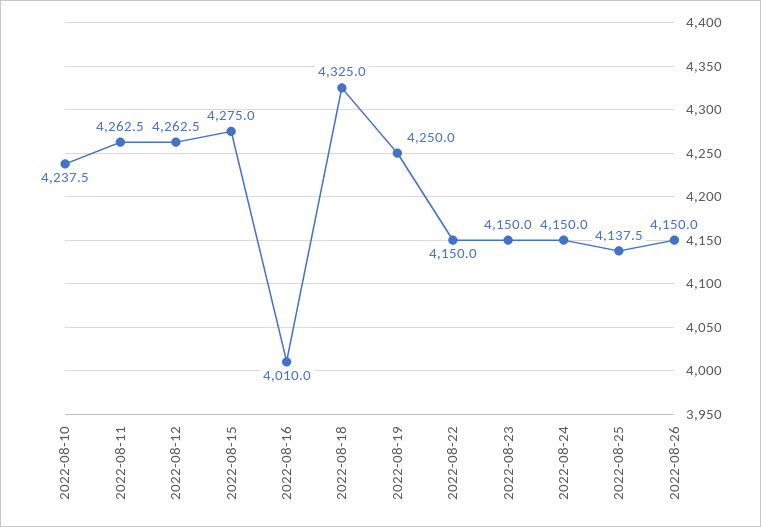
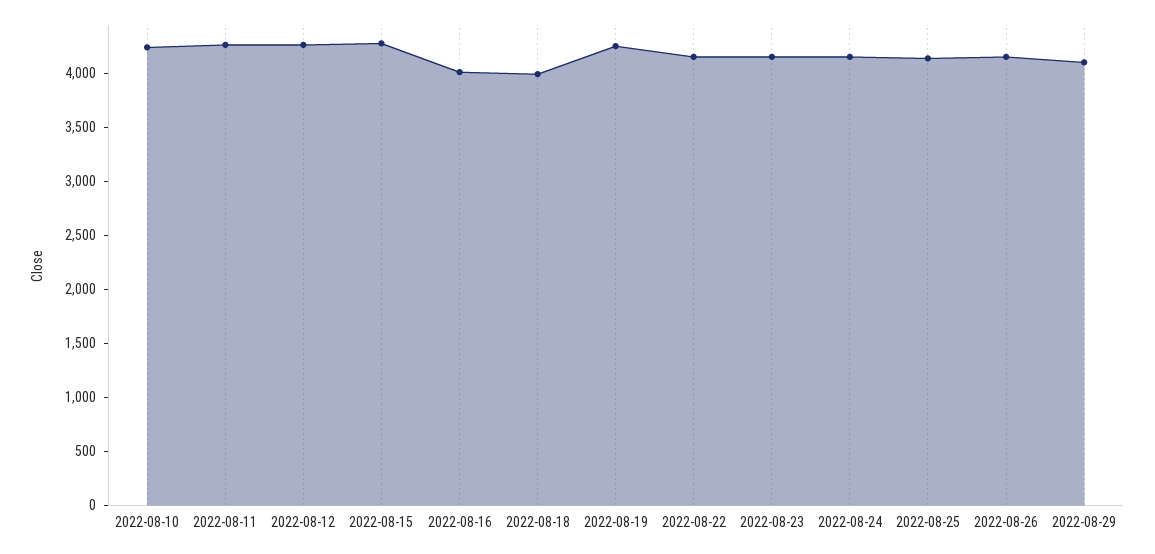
2022-08-18: 4325 -> 4000
2022-08-29: none -> 4100

